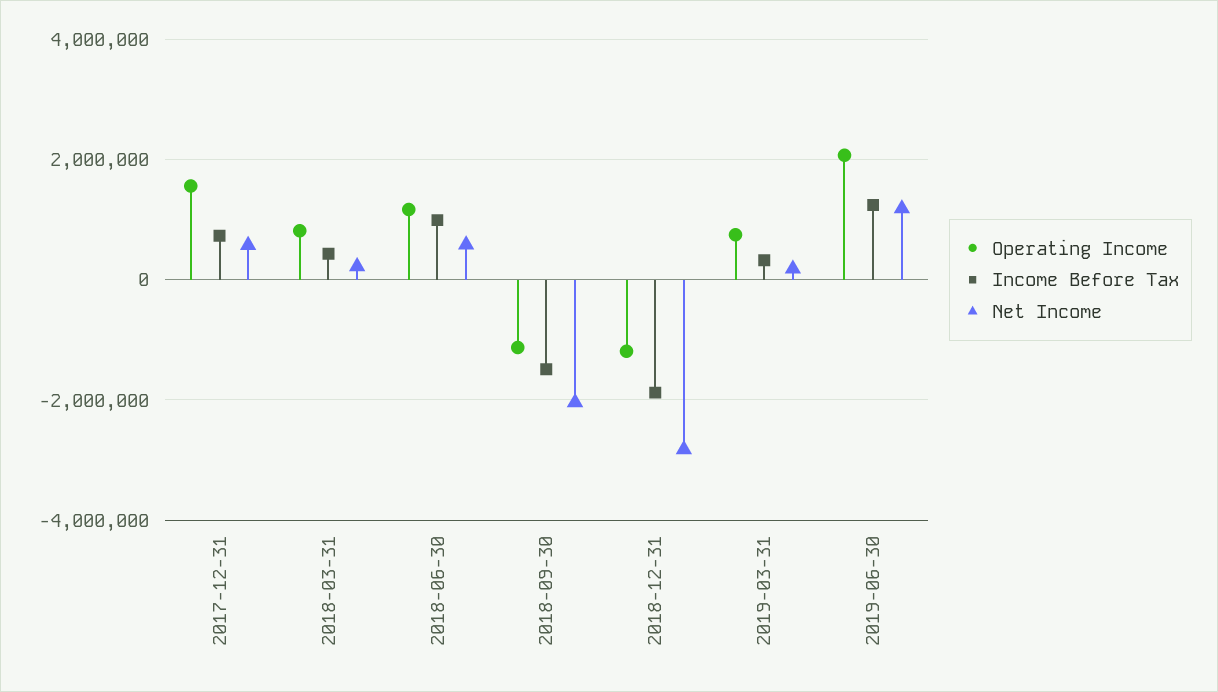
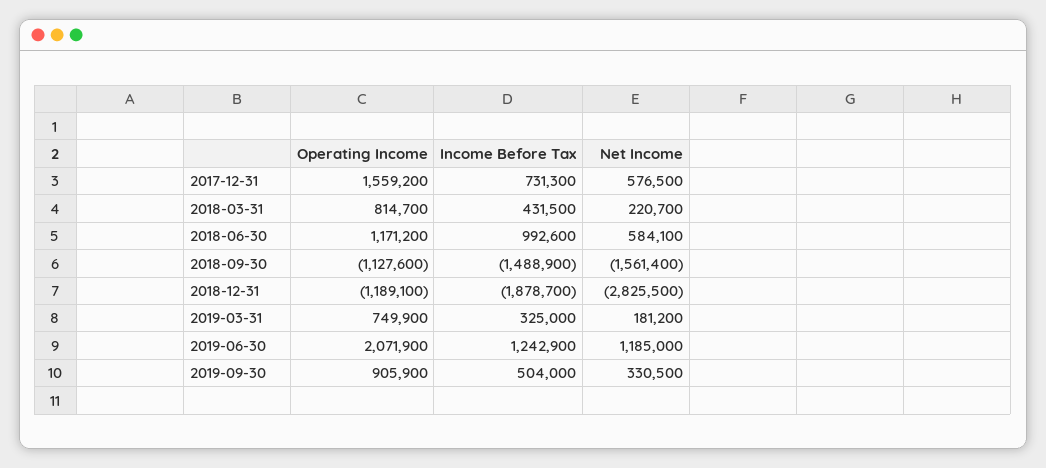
Net Income, 2018-09-30: -2000000 -> -1561400
Operating Income, 2019-09-30: none -> 905900
Income Before Tax, 2019-09-30: none -> 504000
Net Income, 2019-09-30: none -> 330500

